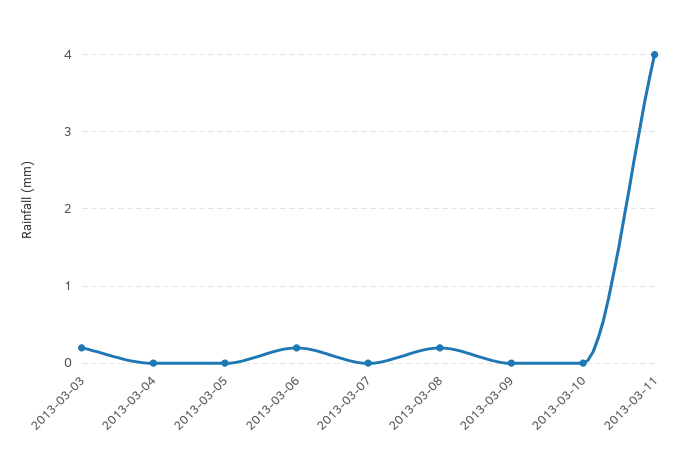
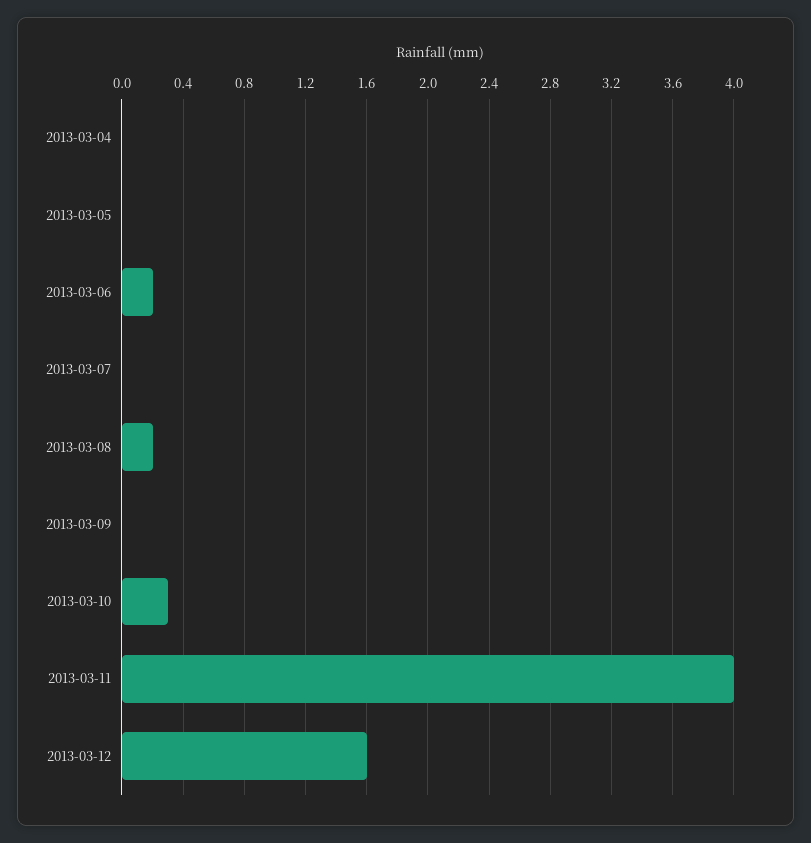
2013-03-03: 0.2 -> none
2013-03-10: 0 -> 0.3
2013-03-12: none -> 1.6

